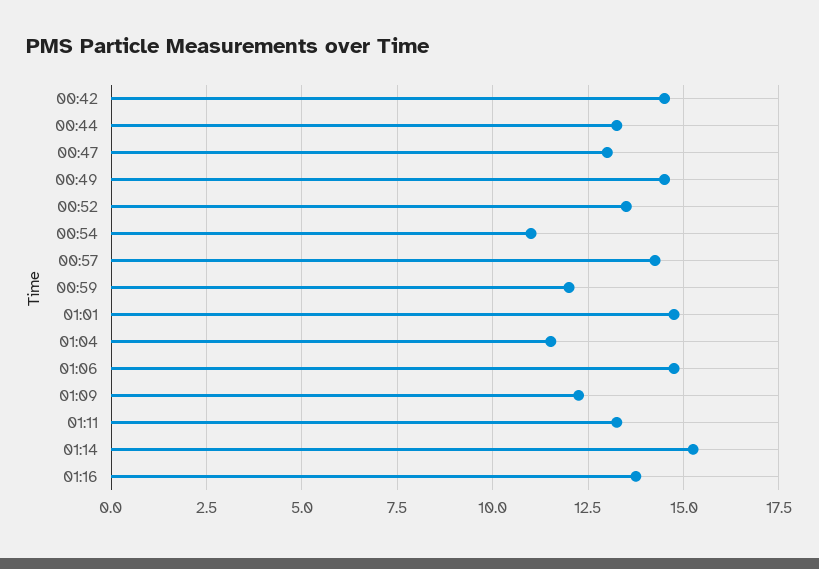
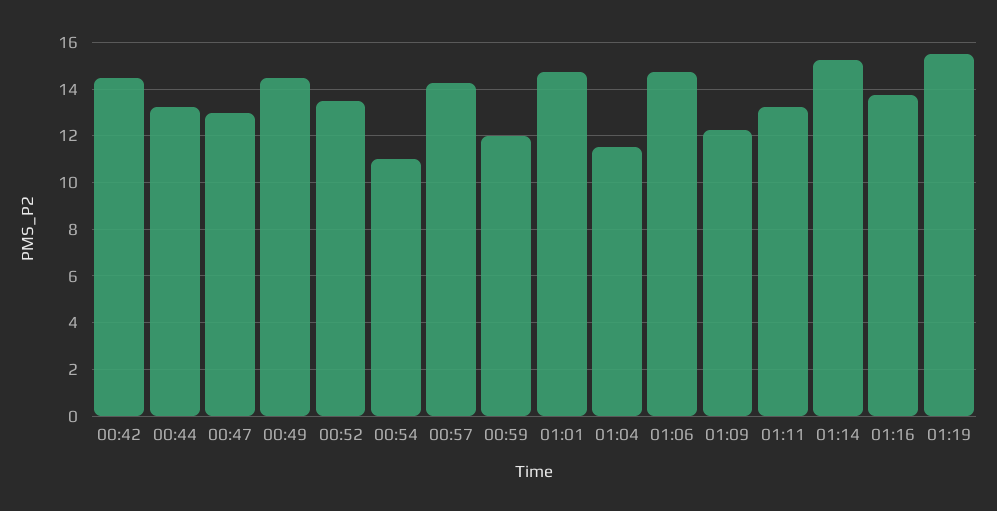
01:19: none -> 15.5

